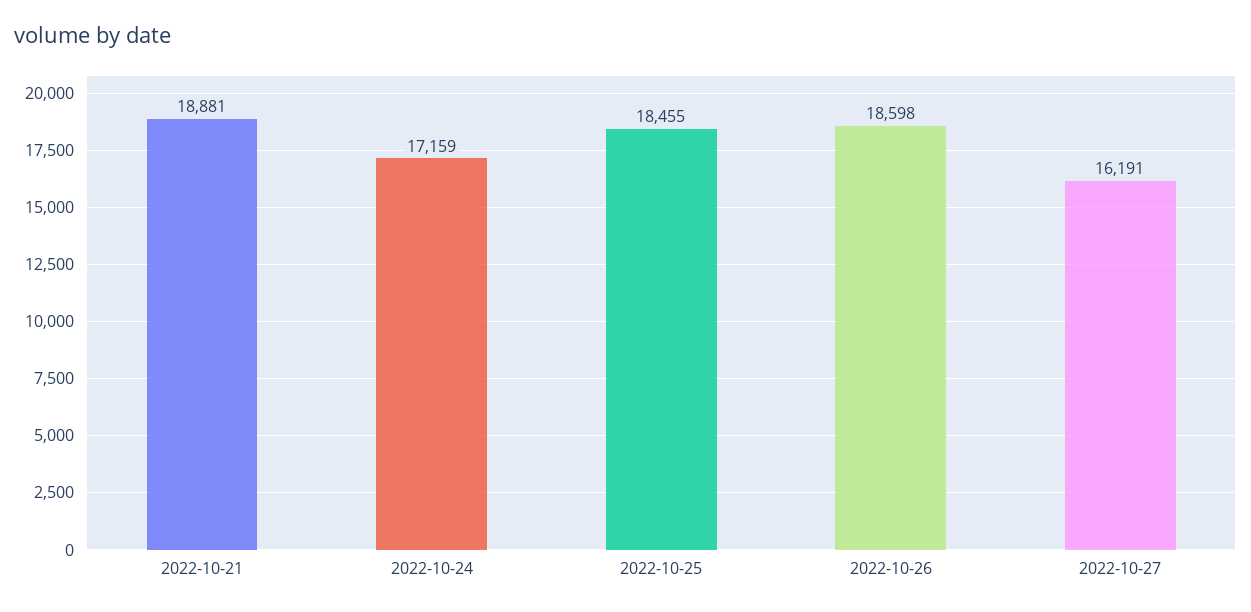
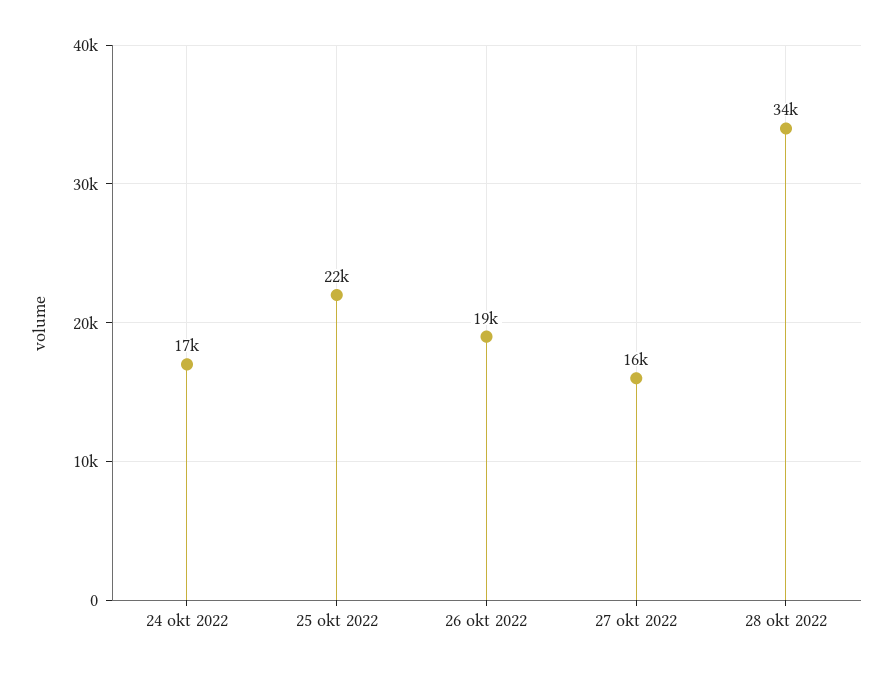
2022-10-21: 18881 -> none
2022-10-25: 18455 -> 22000
28 okt 2022: none -> 34000

